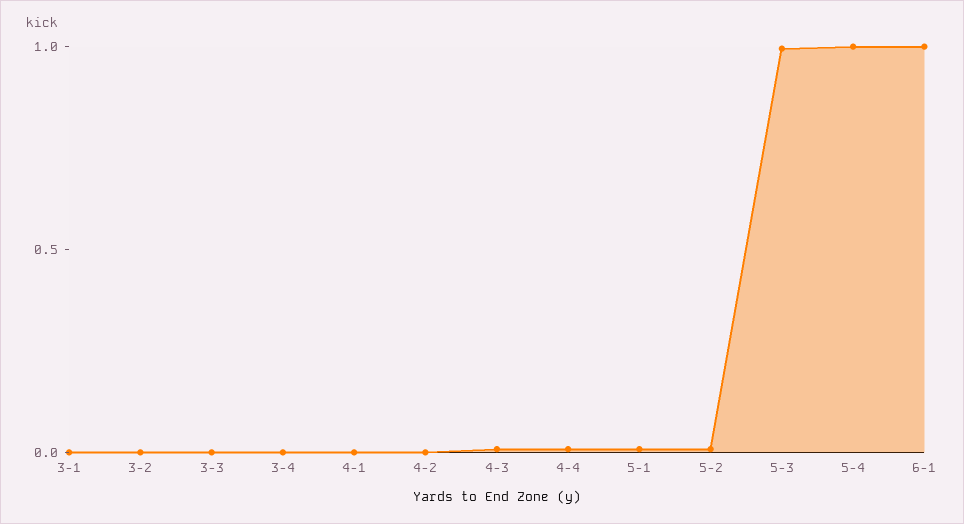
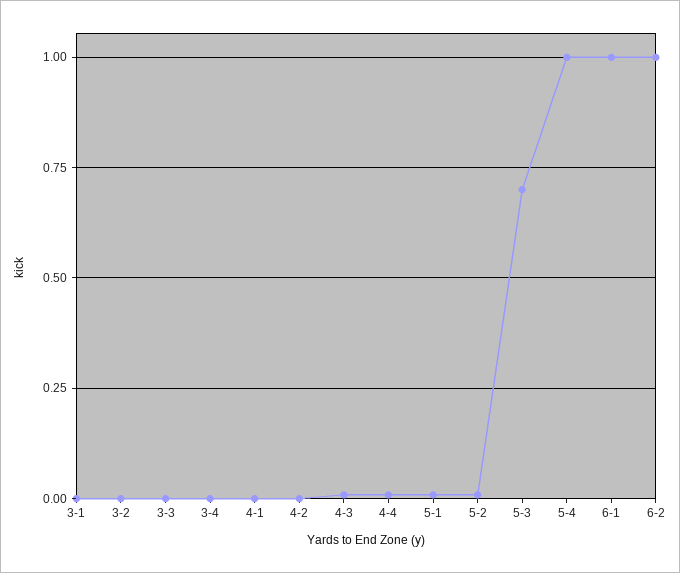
5-3: 1 -> 0.7
6-2: none -> 1

